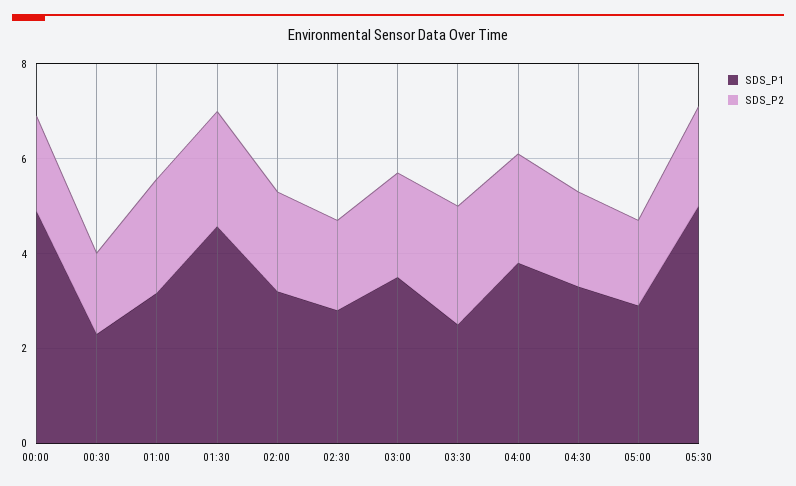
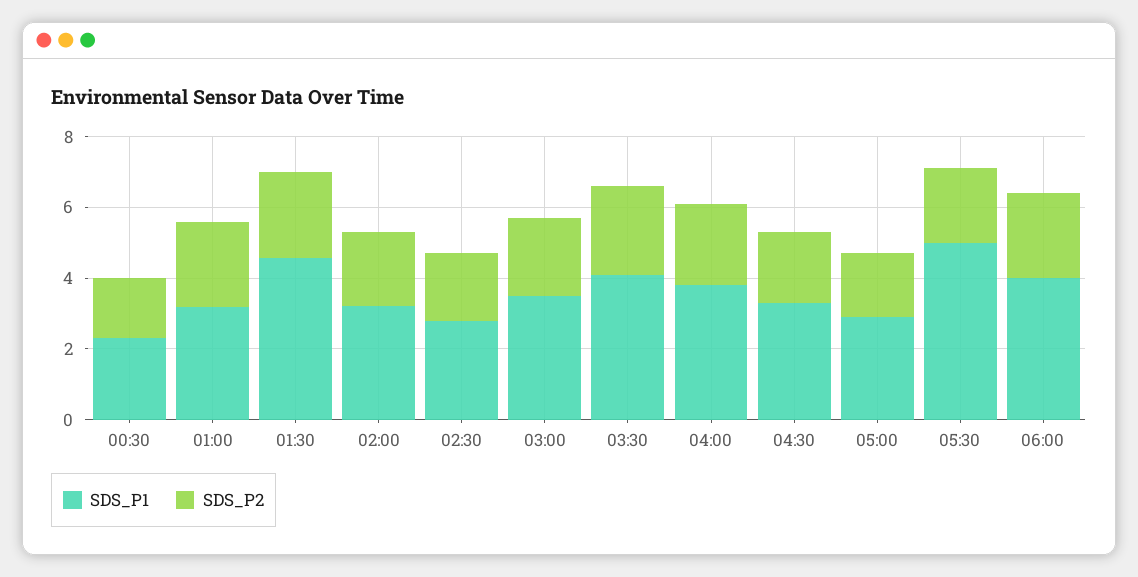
SDS_P1, 00:00: 5 -> none
SDS_P2, 00:00: 2 -> none
SDS_P1, 03:30: 2.5 -> 4
SDS_P1, 06:00: none -> 4
SDS_P2, 06:00: none -> 2.5

